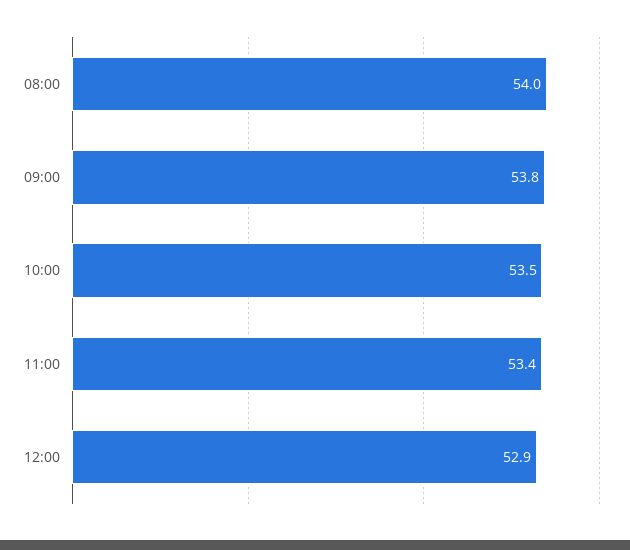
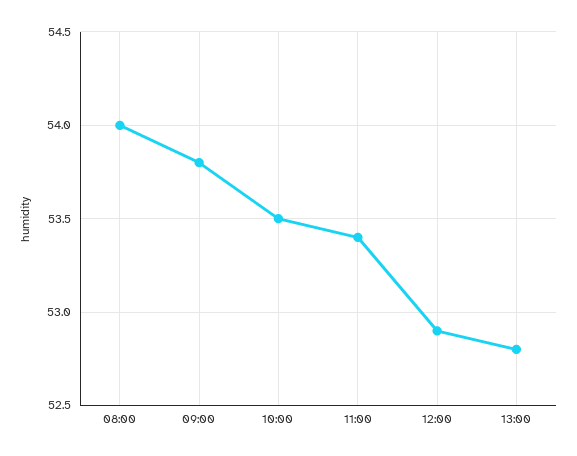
13:00: none -> 52.8

